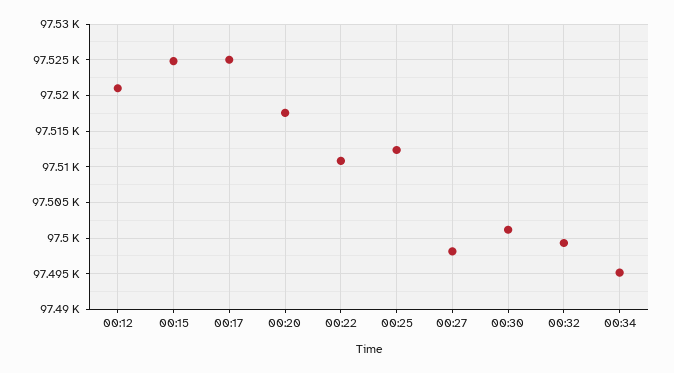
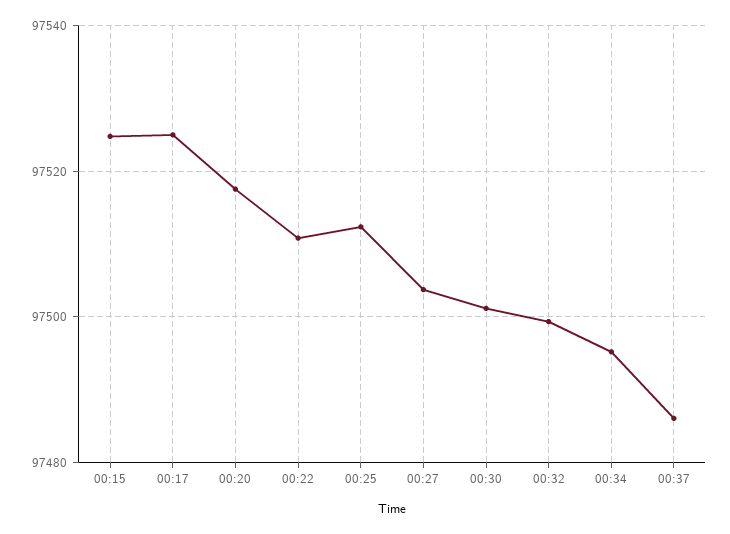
00:12: 97521 -> none
00:27: 97498 -> 97504
00:37: none -> 97486

